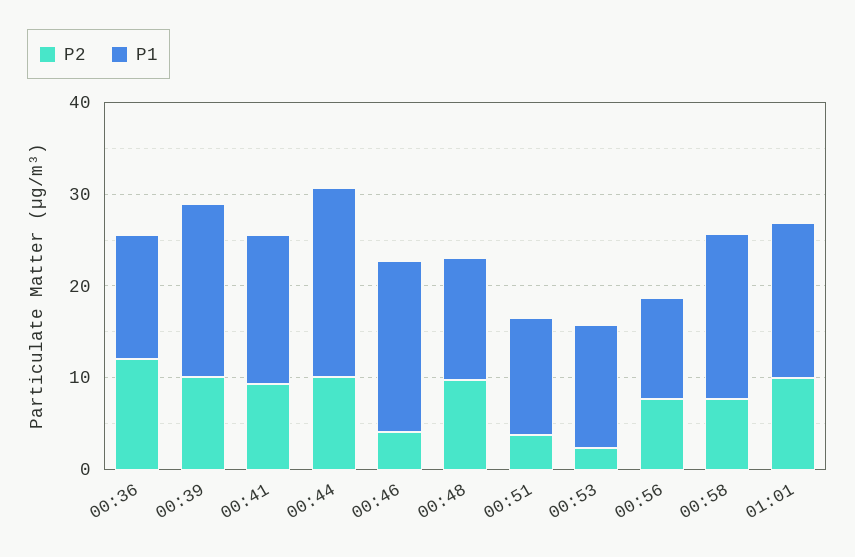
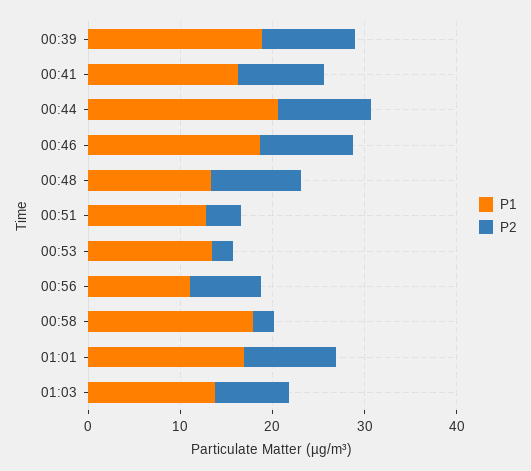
P2, 00:36: 12 -> none
P1, 00:36: 14 -> none
P2, 00:46: 4 -> 10
P2, 00:58: 8 -> 2
P1, 01:03: none -> 14
P2, 01:03: none -> 8

